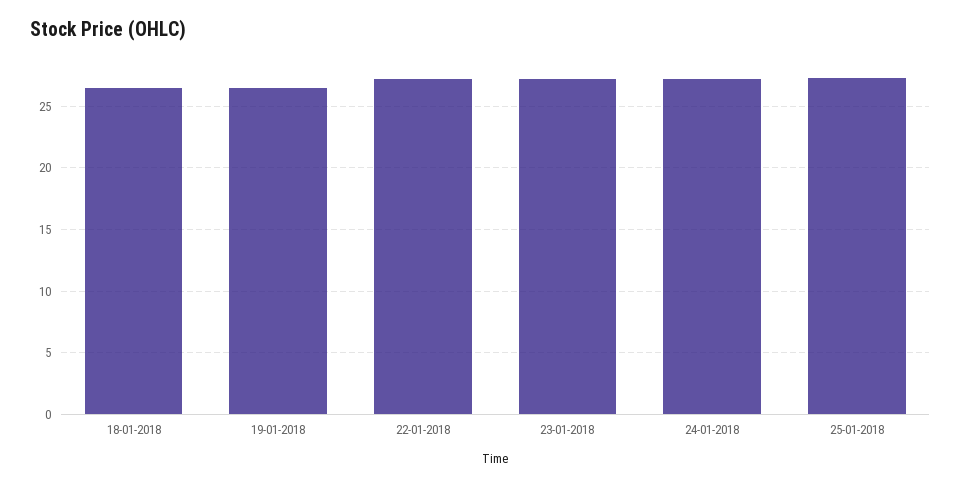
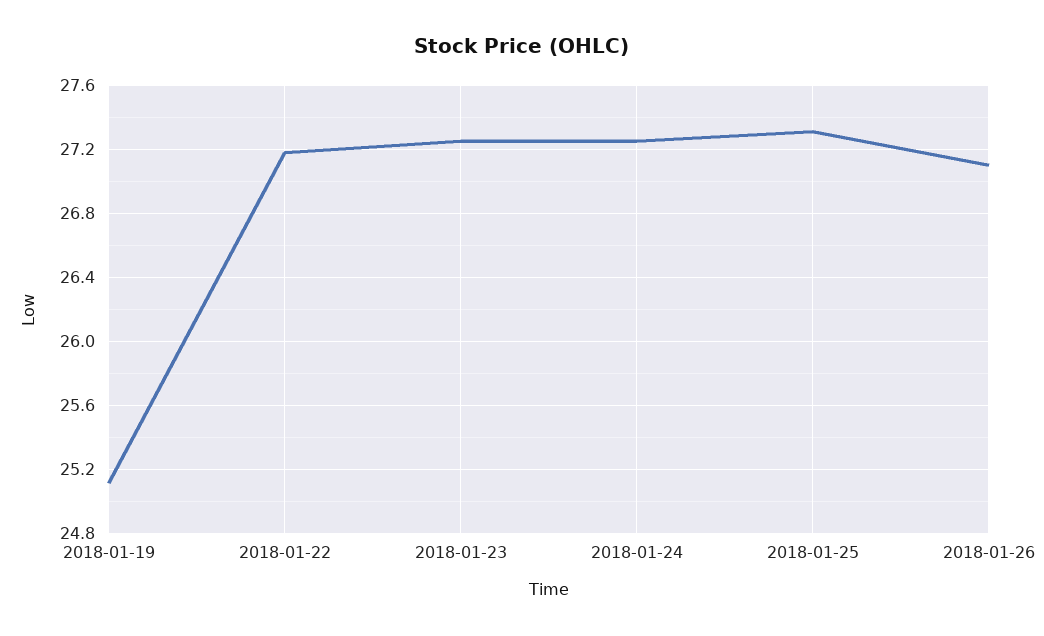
18-01-2018: 26.5 -> none
19-01-2018: 26.5 -> 25.1
2018-01-26: none -> 27.1

